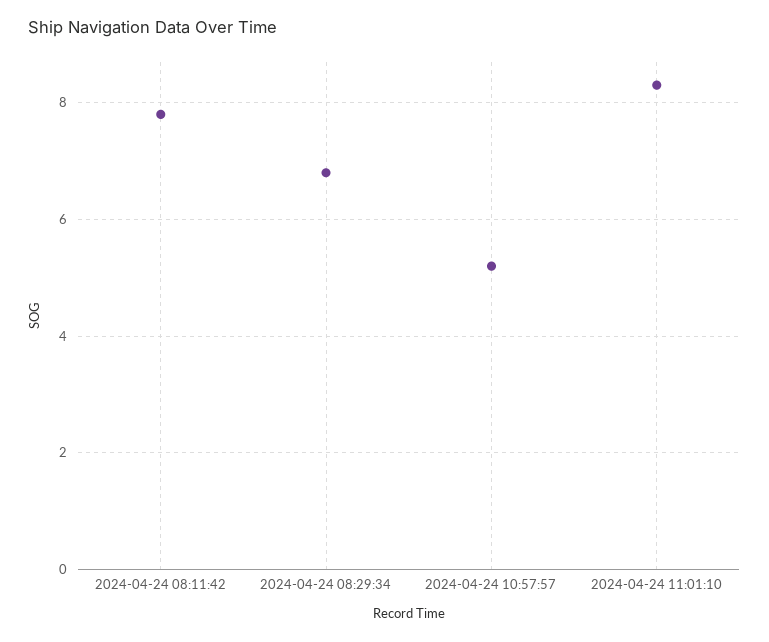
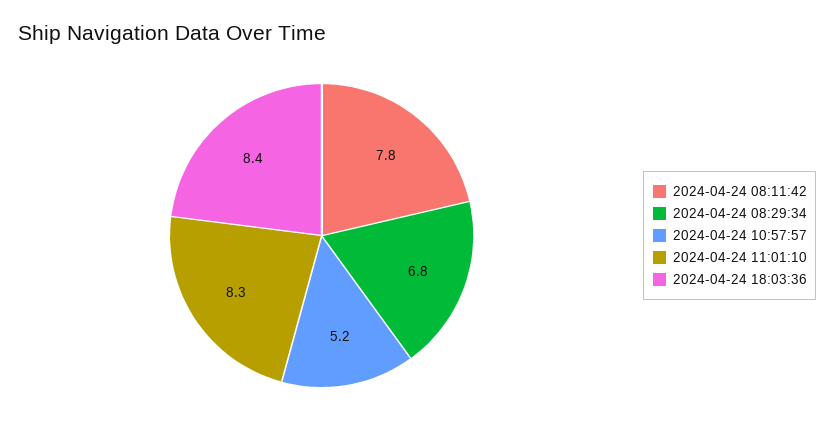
2024-04-24 18:03:36: none -> 8.4

